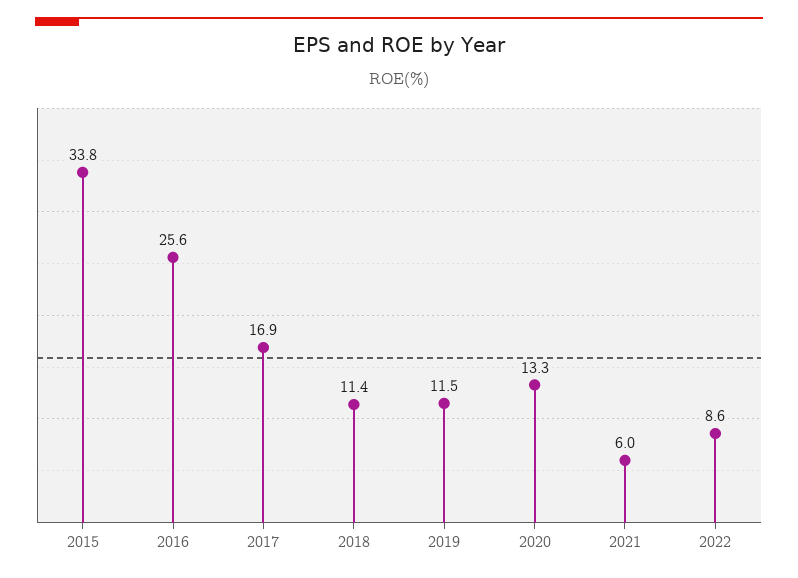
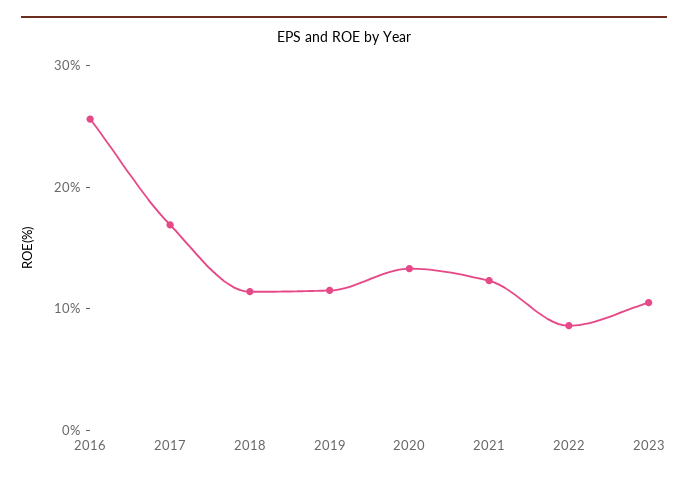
2015: 33.8 -> none
2021: 6 -> 12
2023: none -> 10

